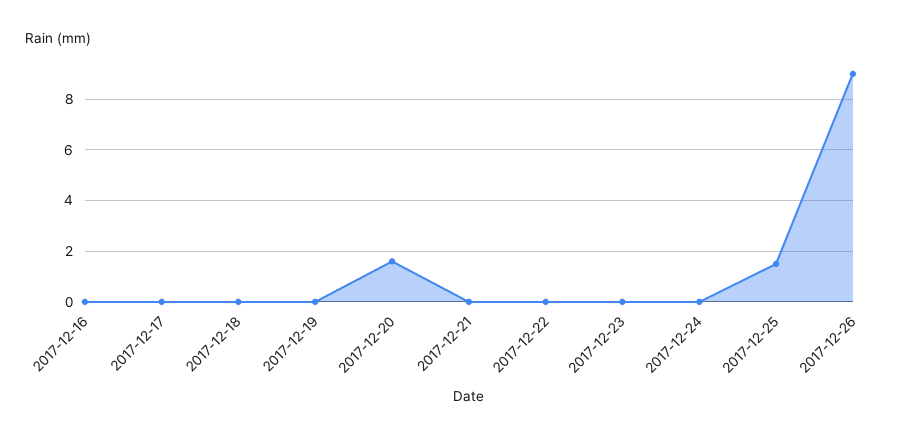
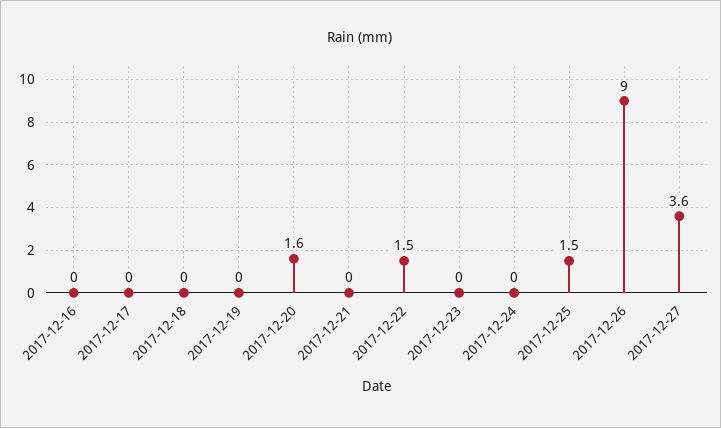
2017-12-22: 0 -> 1.5
2017-12-27: none -> 3.6

